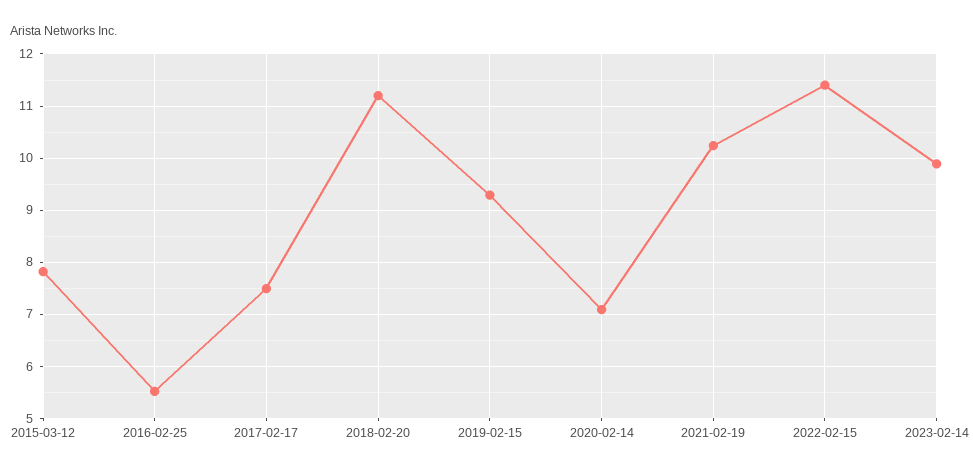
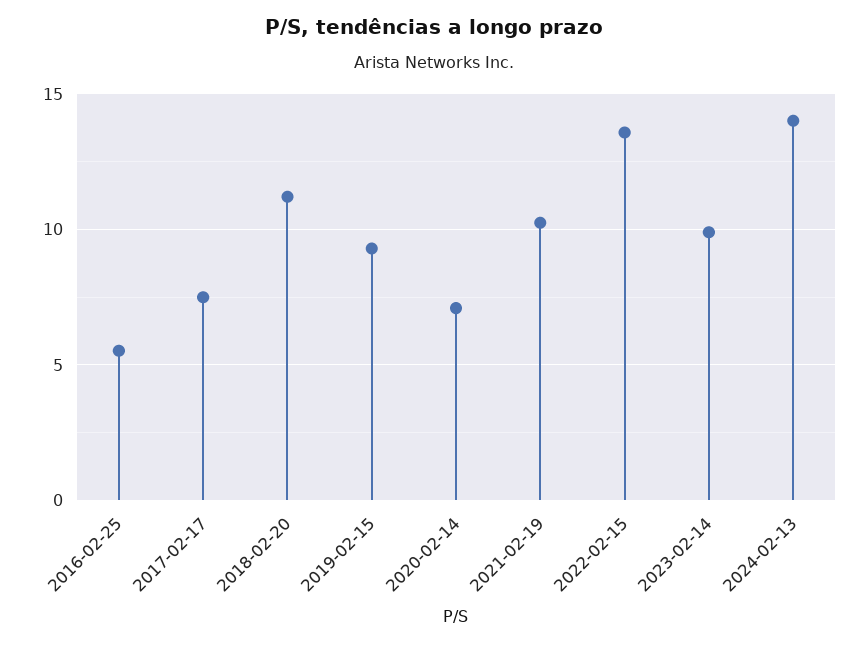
2015-03-12: 7.8 -> none
2022-02-15: 11.4 -> 13.5
2024-02-13: none -> 14

